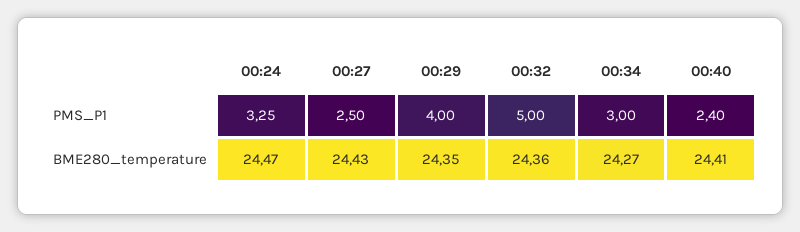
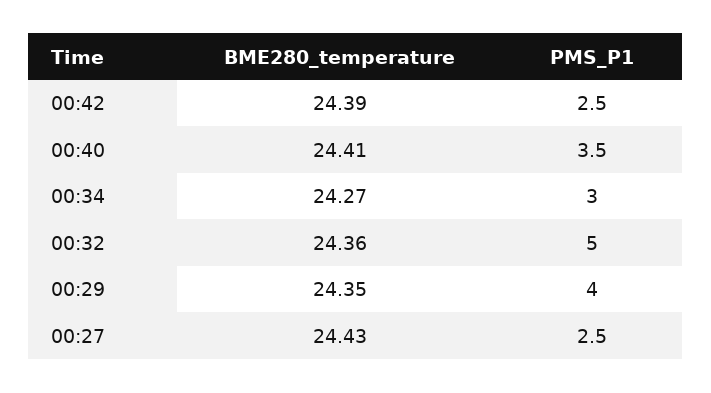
00:24, PMS_P1: 3.25 -> none
00:40, PMS_P1: 2.4 -> 3.5
00:24, BME280_temperature: 24.47 -> none
00:42, BME280_temperature: none -> 24.39
00:42, PMS_P1: none -> 2.5

